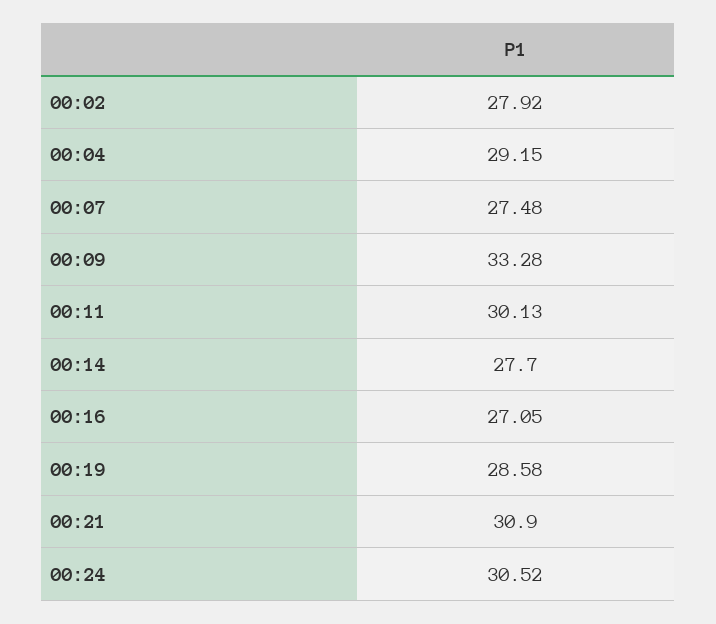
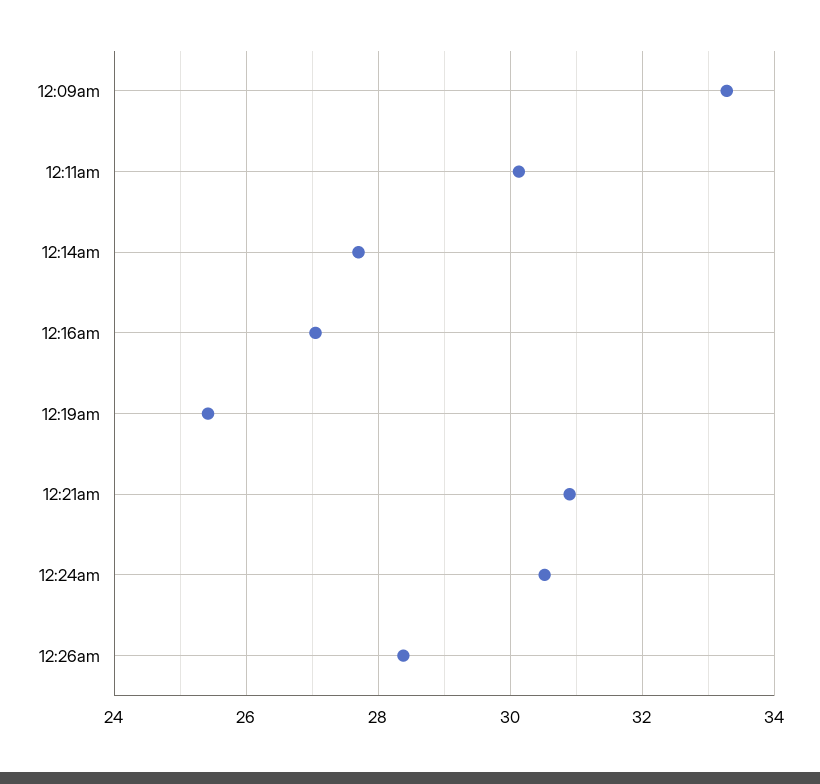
00:02: 27.92 -> none
00:04: 29.15 -> none
00:07: 27.48 -> none
00:19: 28.58 -> 25.4
12:26am: none -> 28.4

